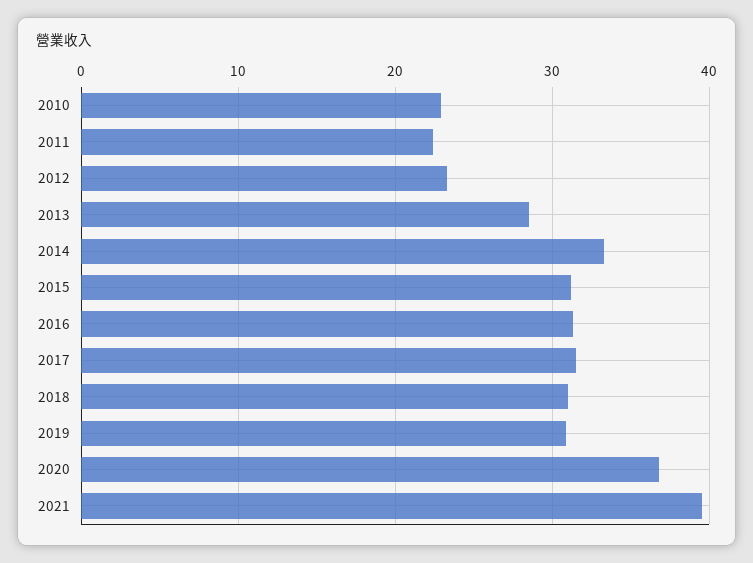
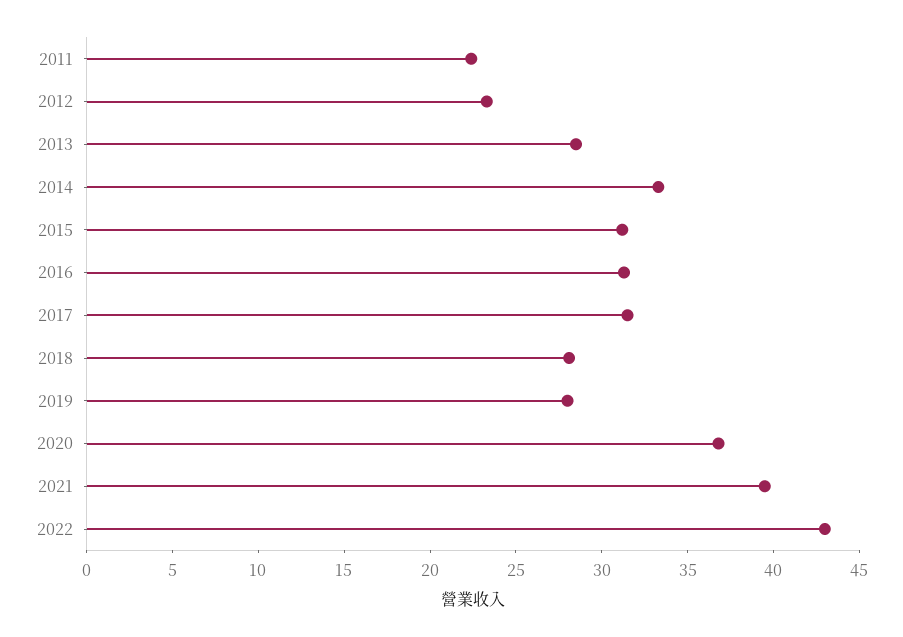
2010: 23 -> none
2018: 31 -> 28
2019: 31 -> 28
2022: none -> 43

